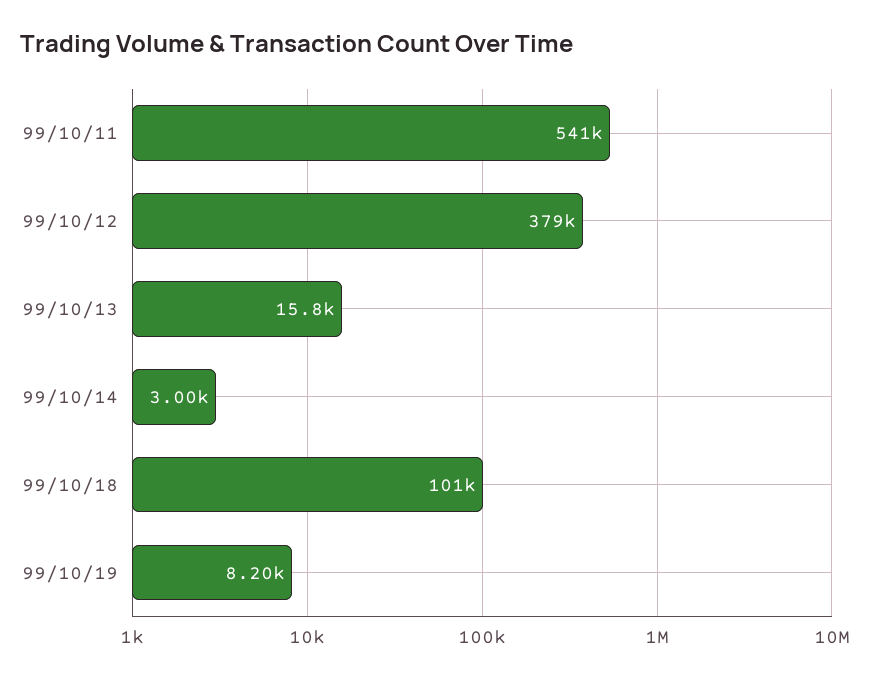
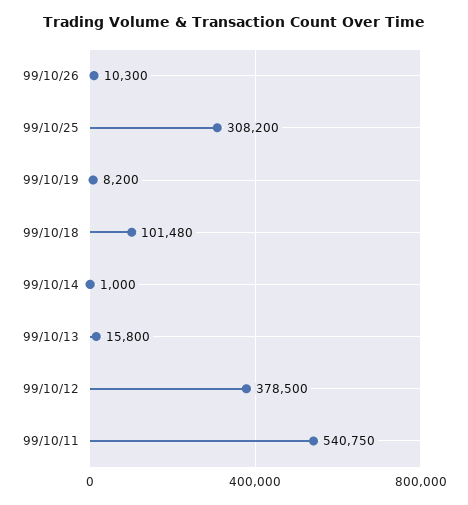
99/10/14: 3000 -> 1000
99/10/26: none -> 10300
99/10/25: none -> 308200

